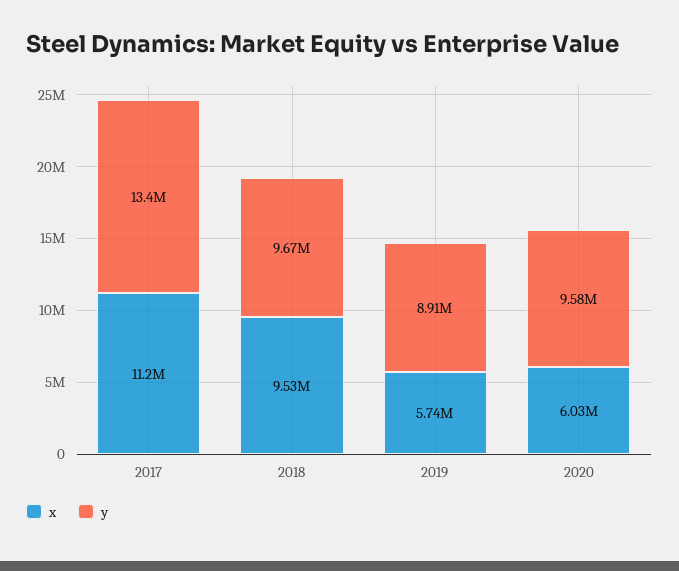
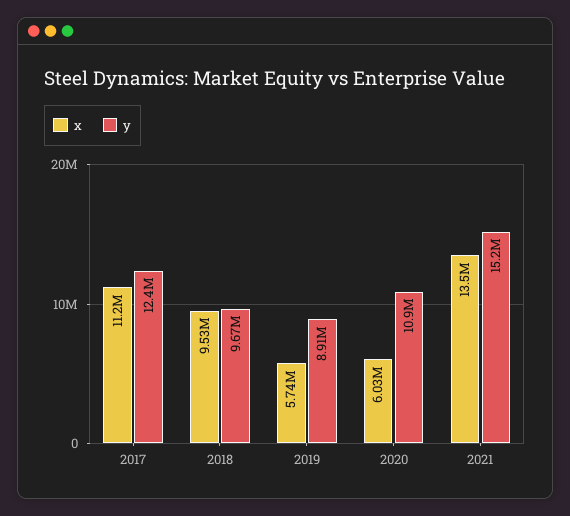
y, 2017: 13400000 -> 12400000
y, 2020: 9580000 -> 10900000
x, 2021: none -> 13500000
y, 2021: none -> 15200000

